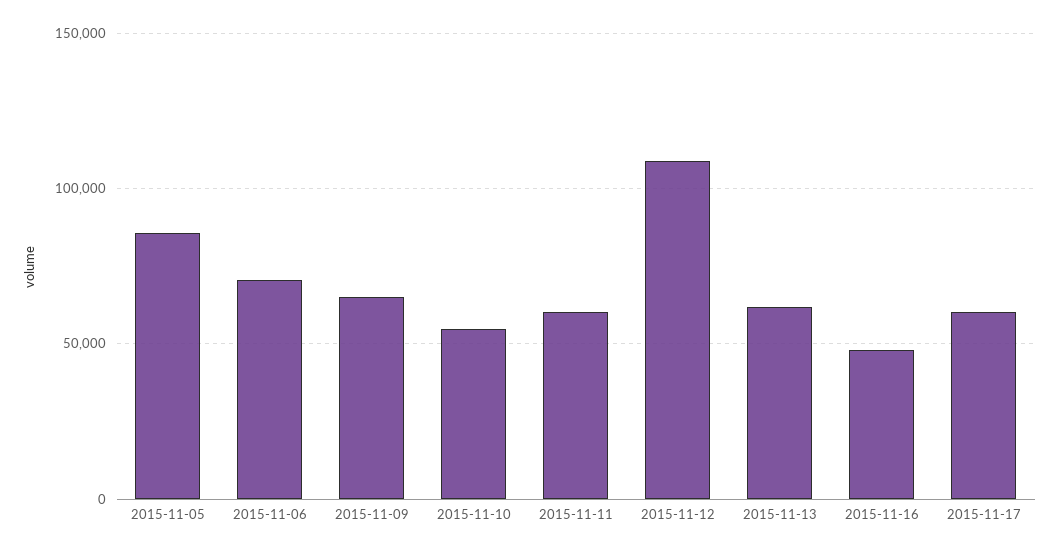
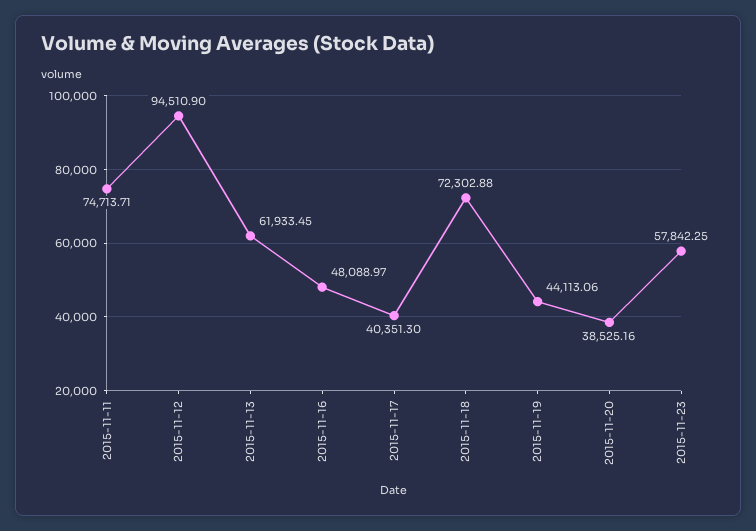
2015-11-05: 85000 -> none
2015-11-06: 70000 -> none
2015-11-09: 65000 -> none
2015-11-10: 55000 -> none
2015-11-11: 60000 -> 74713.71
2015-11-12: 110000 -> 94510.9
2015-11-17: 60000 -> 40351.3
2015-11-18: none -> 72302.88
2015-11-19: none -> 44113.06
2015-11-20: none -> 38525.16
2015-11-23: none -> 57842.25

